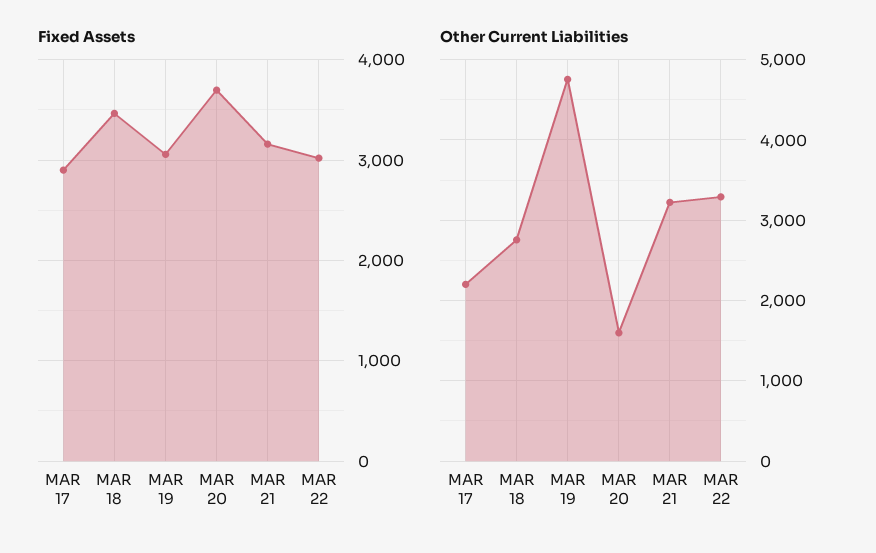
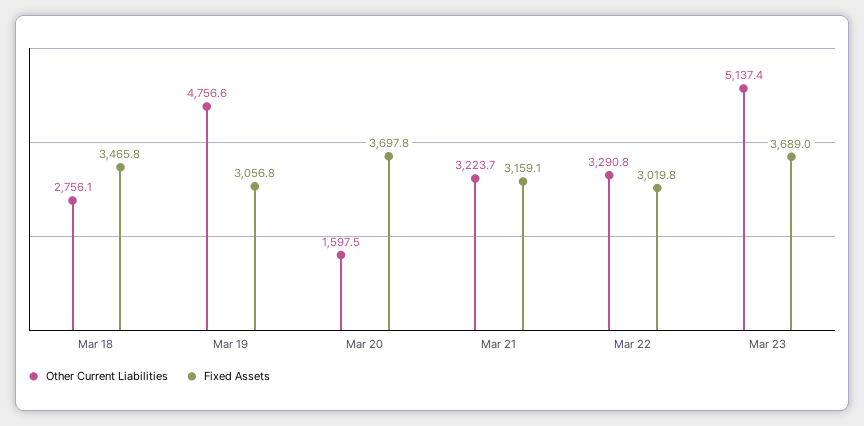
Fixed Assets, MAR 17: 2900 -> none
Other Current Liabilities, MAR 17: 2200 -> none
Other Current Liabilities, Mar 23: none -> 5137.4
Fixed Assets, Mar 23: none -> 3689

